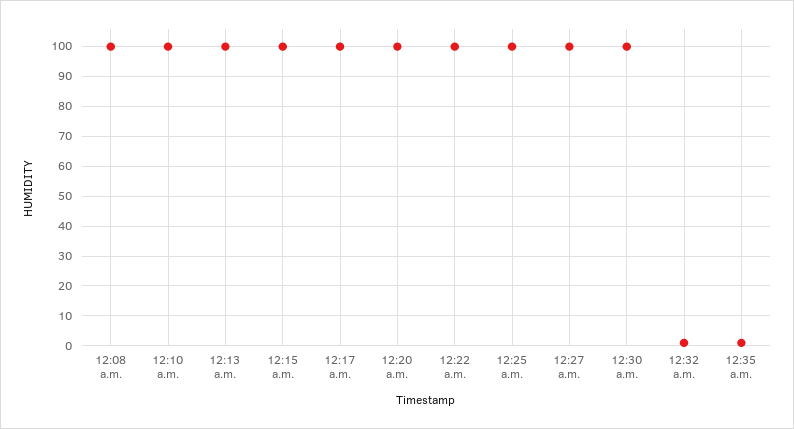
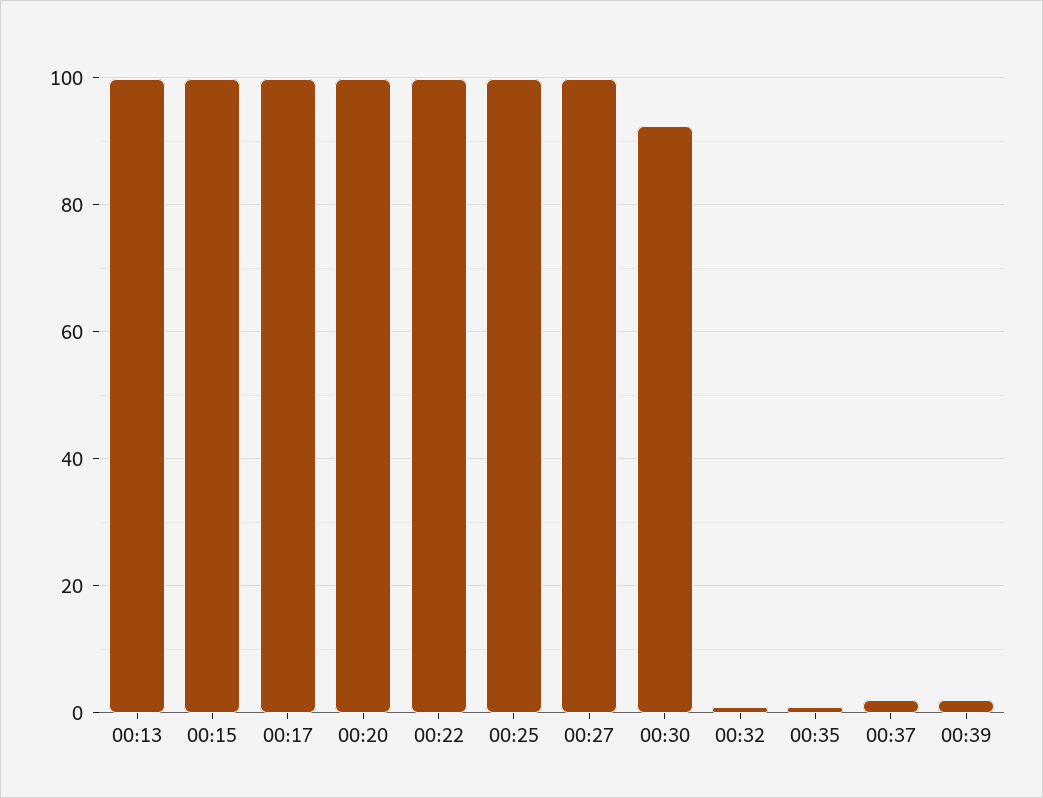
12:08 a.m.: 100 -> none
12:10 a.m.: 100 -> none
12:30 a.m.: 100 -> 92
00:37: none -> 2
00:39: none -> 2

